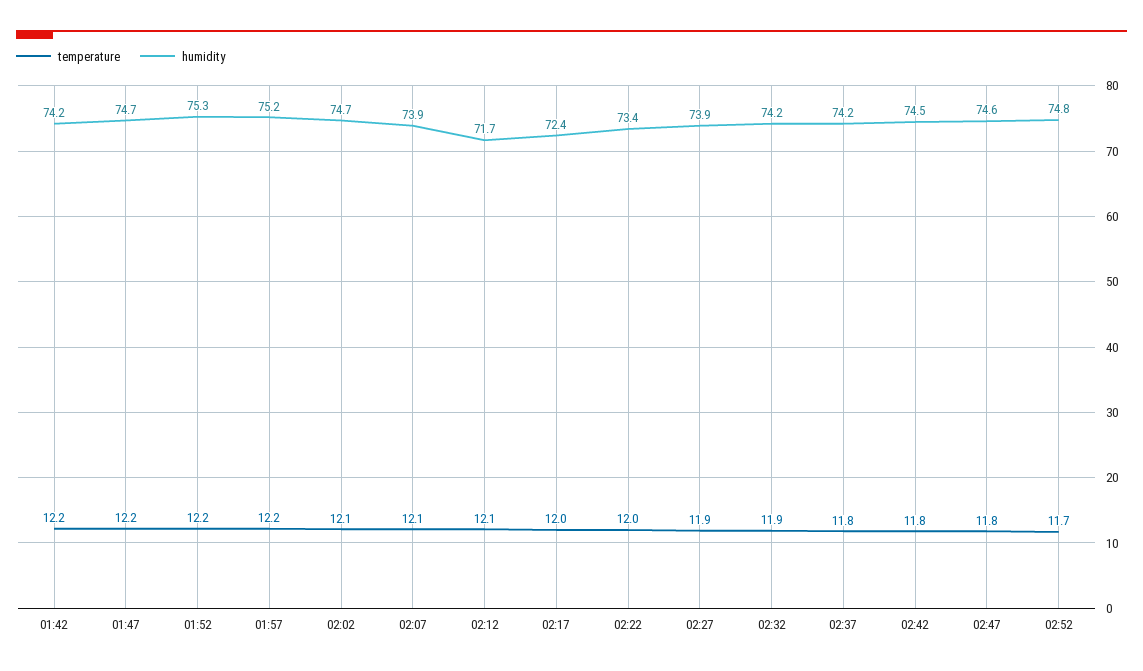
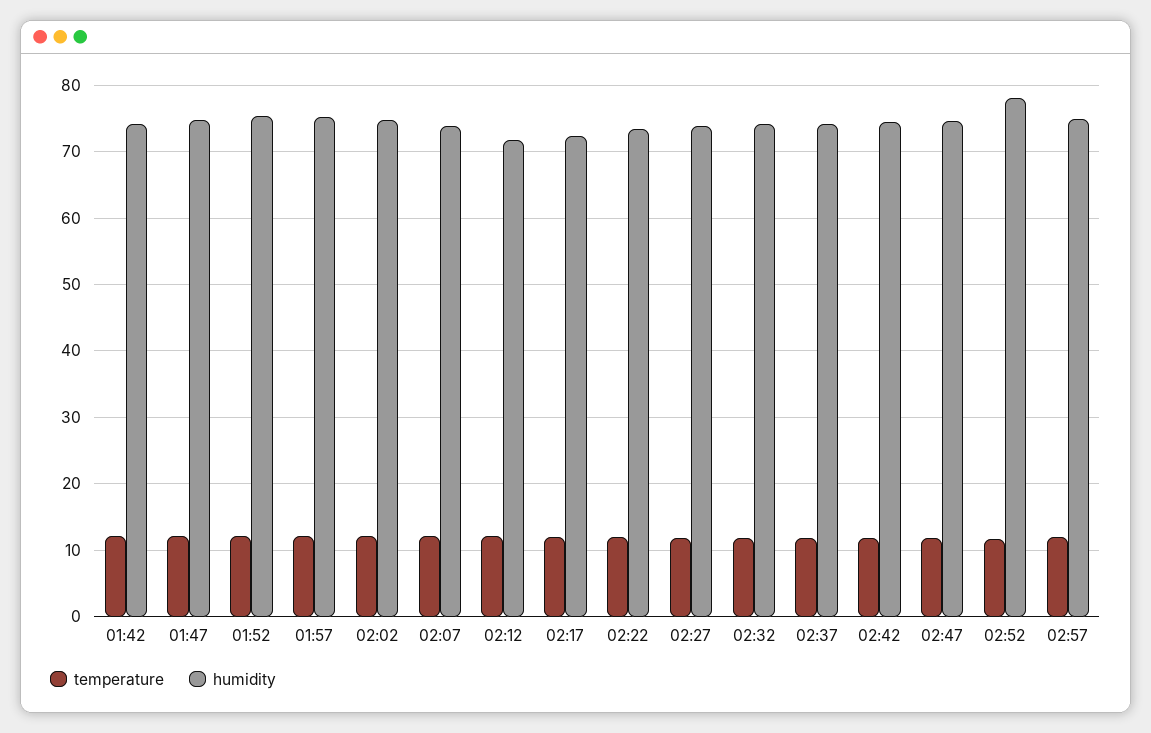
humidity, 02:52: 74.8 -> 78
temperature, 02:57: none -> 12
humidity, 02:57: none -> 75

